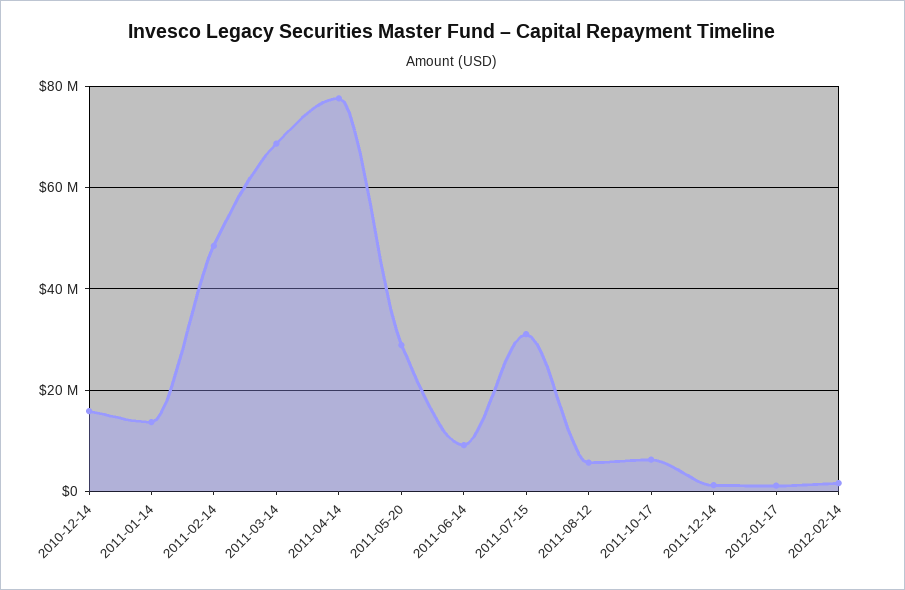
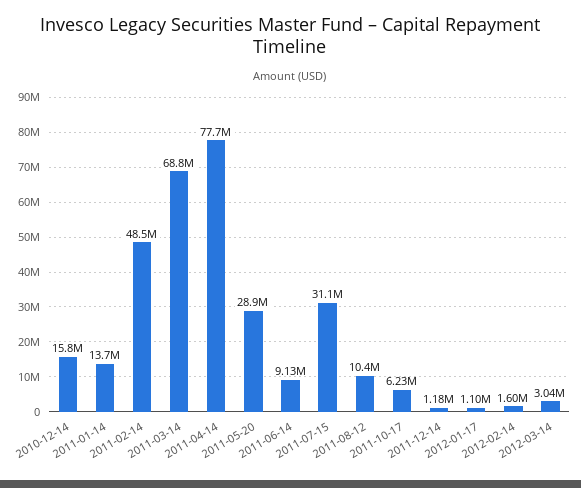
2011-08-12: 6000000 -> 10400000
2012-03-14: none -> 3040000

